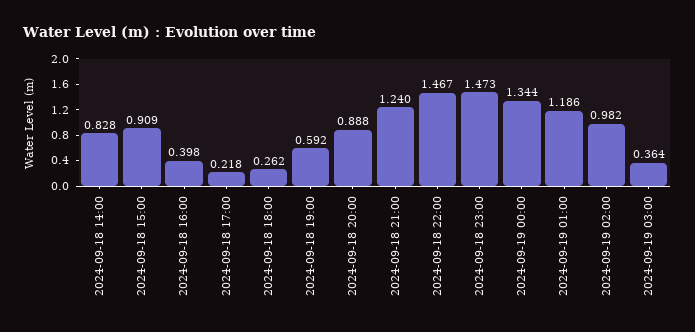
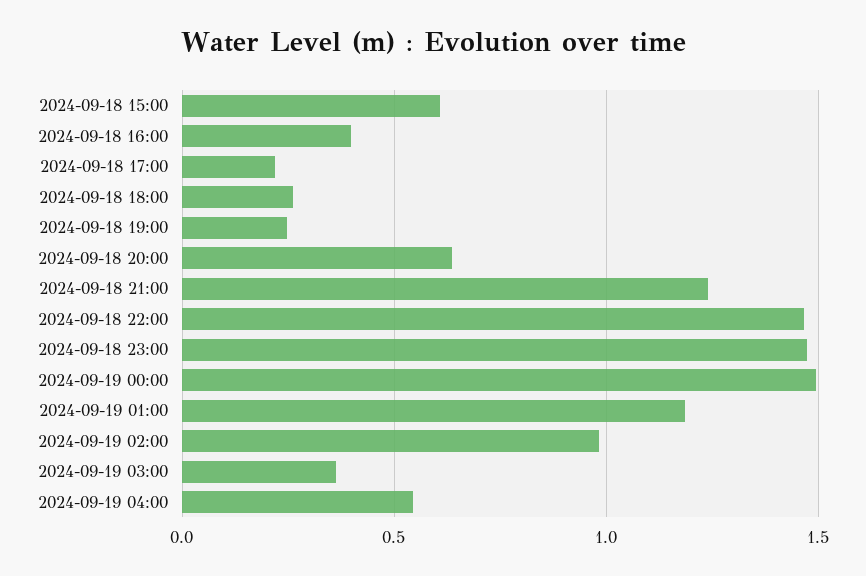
2024-09-18 14:00: 0.828 -> none
2024-09-18 15:00: 0.909 -> 0.6
2024-09-18 19:00: 0.592 -> 0.25
2024-09-18 20:00: 0.888 -> 0.65
2024-09-19 00:00: 1.344 -> 1.5
2024-09-19 04:00: none -> 0.55

